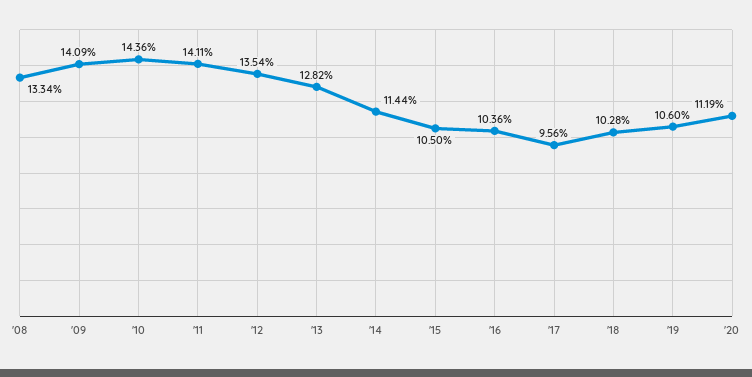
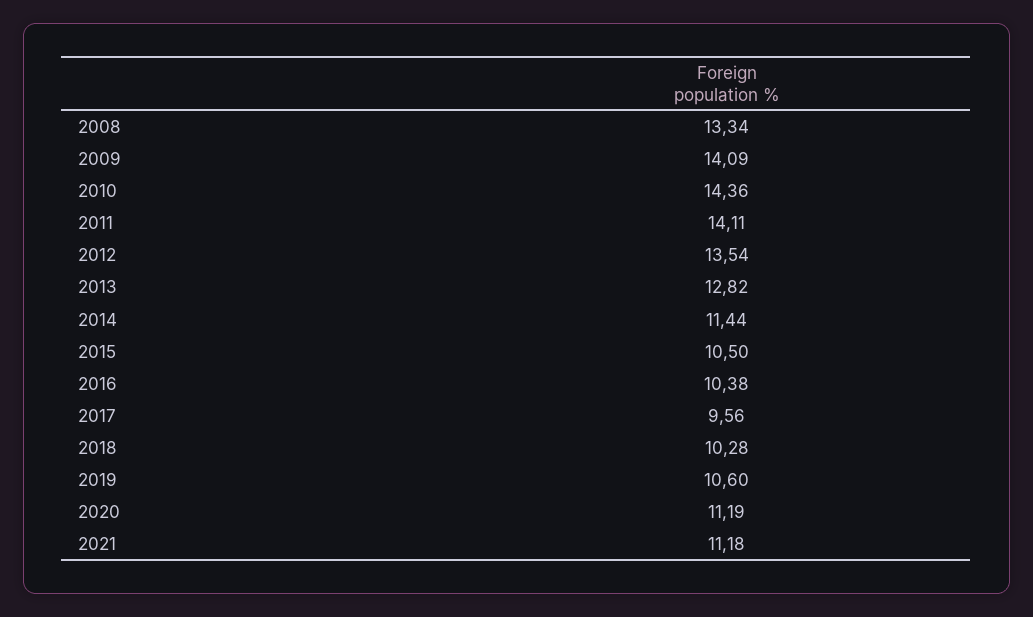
'16: 10.36 -> 10.38
2021: none -> 11.18

